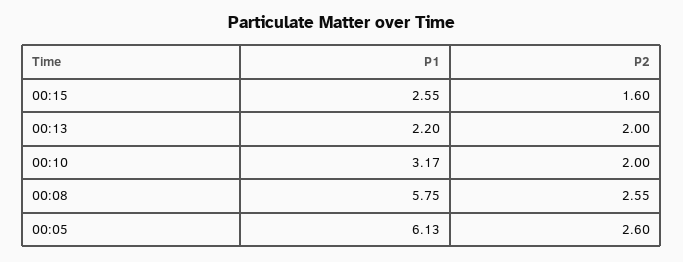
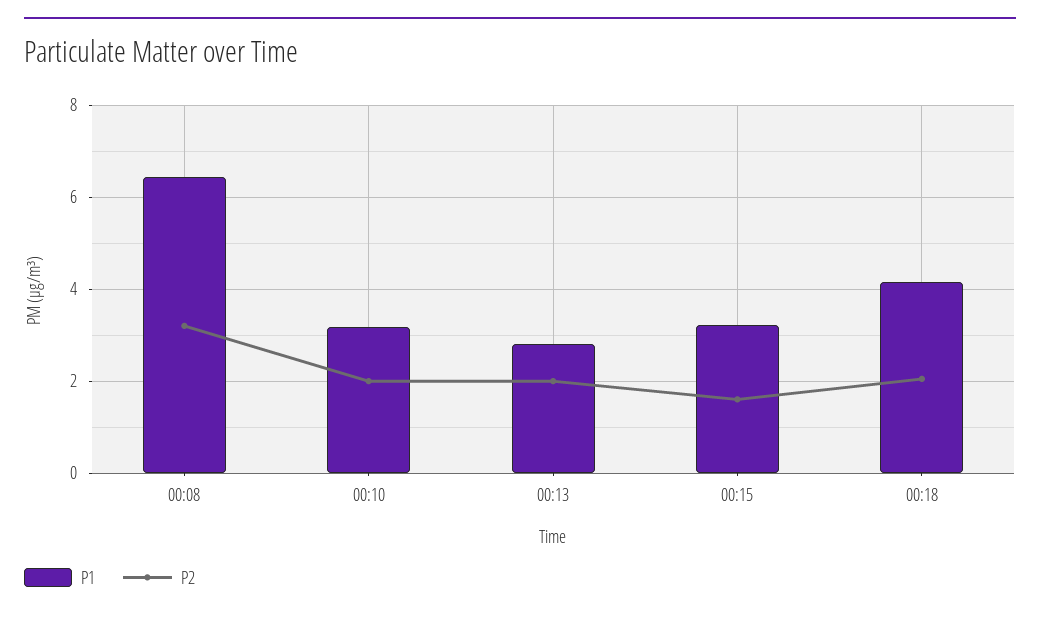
P1, 00:15: 2.55 -> 3.2
P1, 00:13: 2.2 -> 2.8
P1, 00:08: 5.75 -> 6.4
P2, 00:08: 2.55 -> 3.2
P1, 00:05: 6.13 -> none
P2, 00:05: 2.6 -> none
P1, 00:18: none -> 4.2
P2, 00:18: none -> 2

